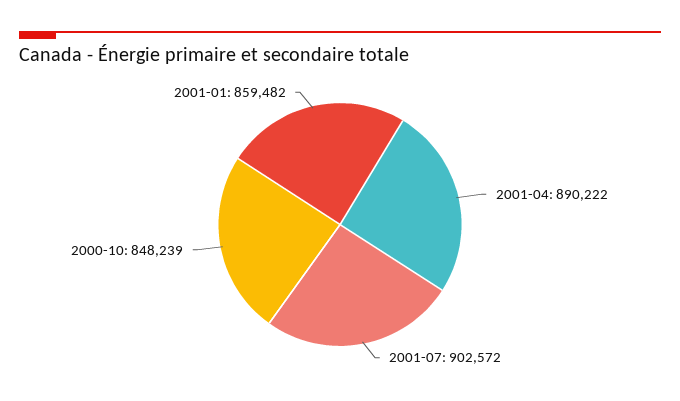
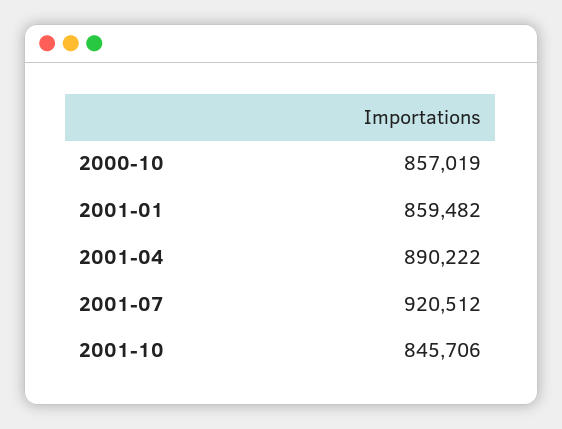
2001-07: 902572 -> 920512
2000-10: 848239 -> 857019
2001-10: none -> 845706

